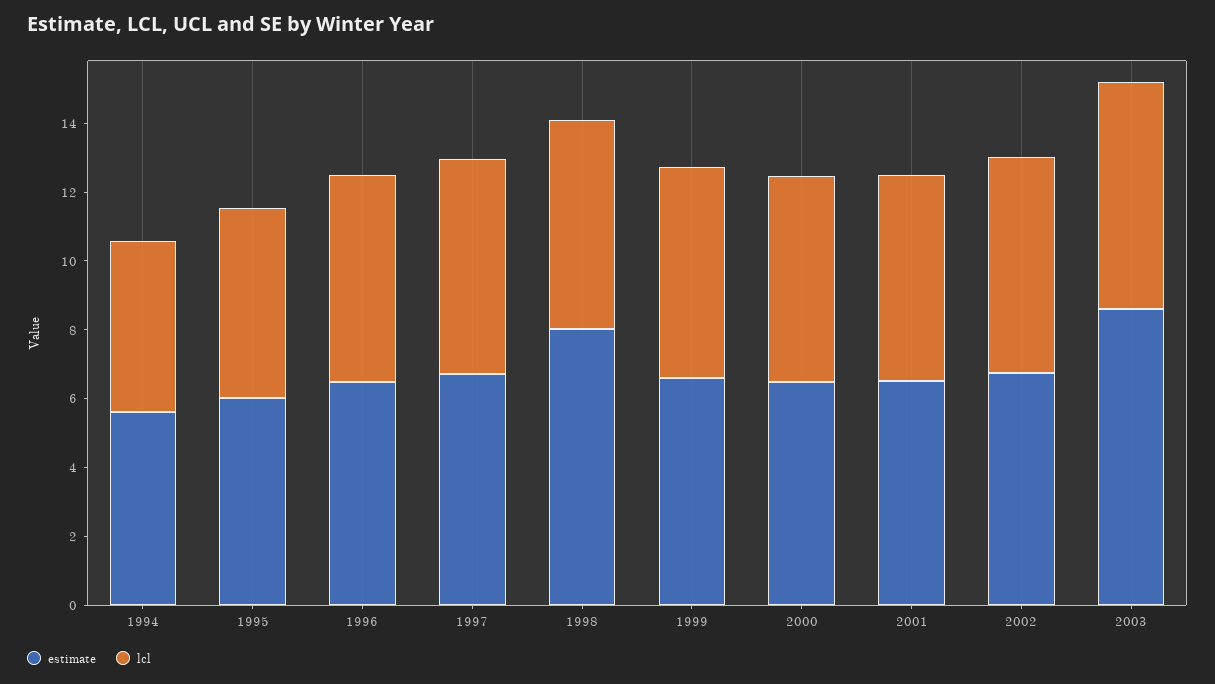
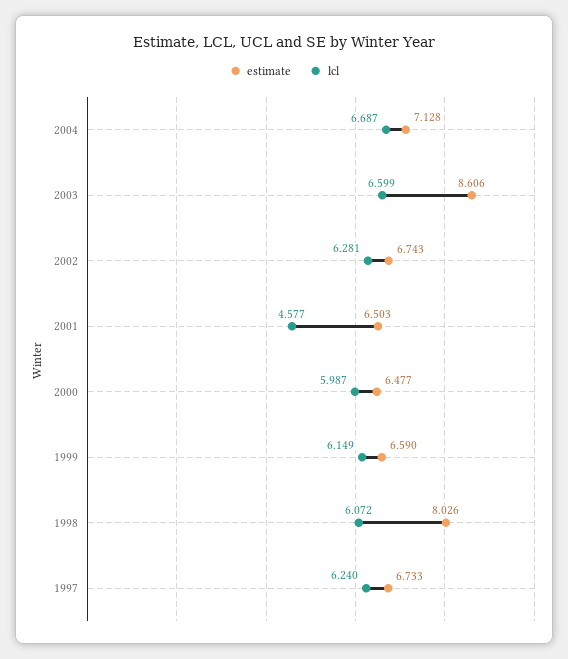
estimate, 1994: 5.5 -> none
lcl, 1994: 5 -> none
estimate, 1995: 6 -> none
lcl, 1995: 5.5 -> none
estimate, 1996: 6.5 -> none
lcl, 1996: 6 -> none
lcl, 2001: 6 -> 4.577
estimate, 2004: none -> 7.128
lcl, 2004: none -> 6.687

